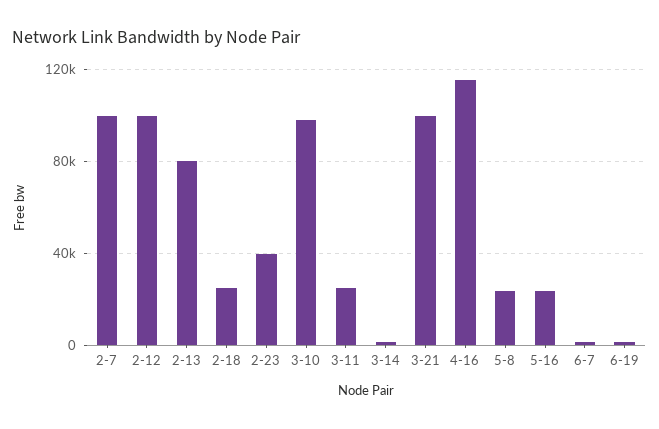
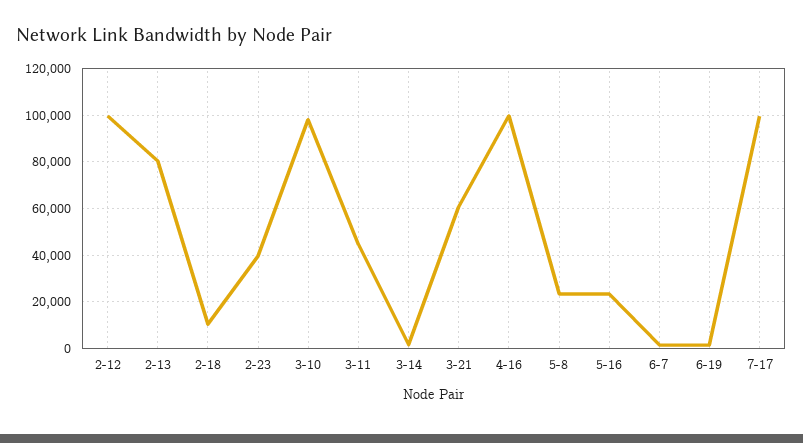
2-7: 100000 -> none
2-18: 25000 -> 10000
3-11: 25000 -> 45000
3-21: 100000 -> 60000
4-16: 115000 -> 100000
7-17: none -> 100000

